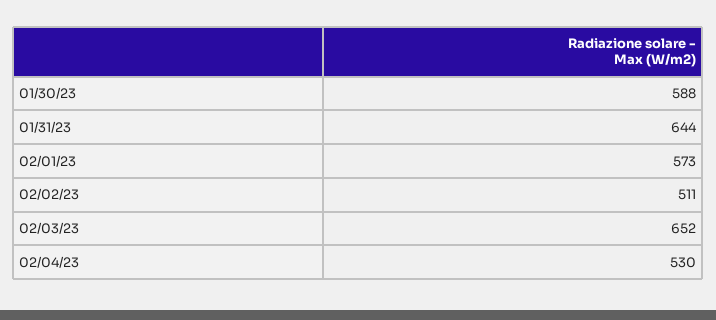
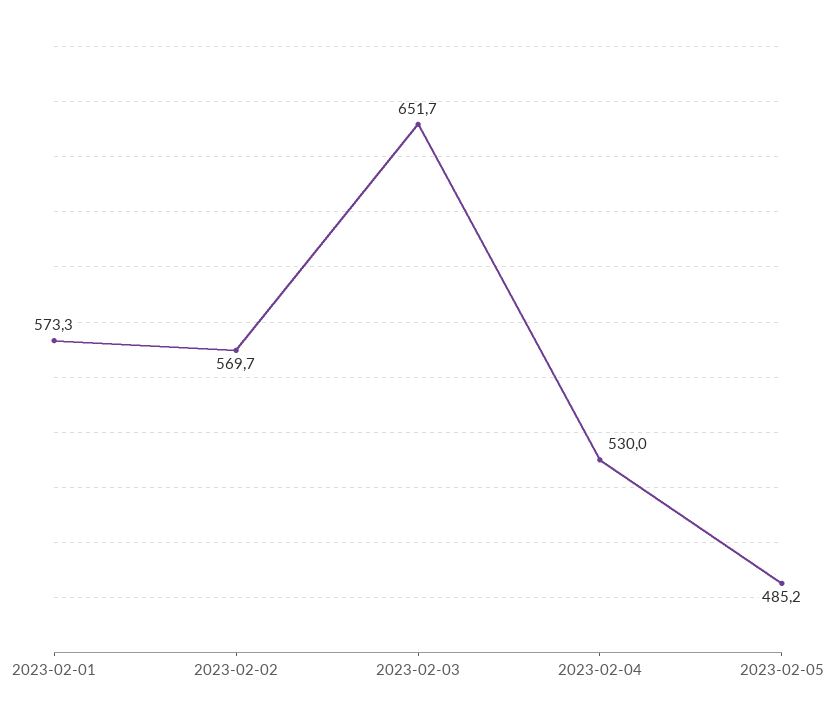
01/30/23: 588 -> none
01/31/23: 644 -> none
02/02/23: 511 -> 569.7
2023-02-05: none -> 485.2

